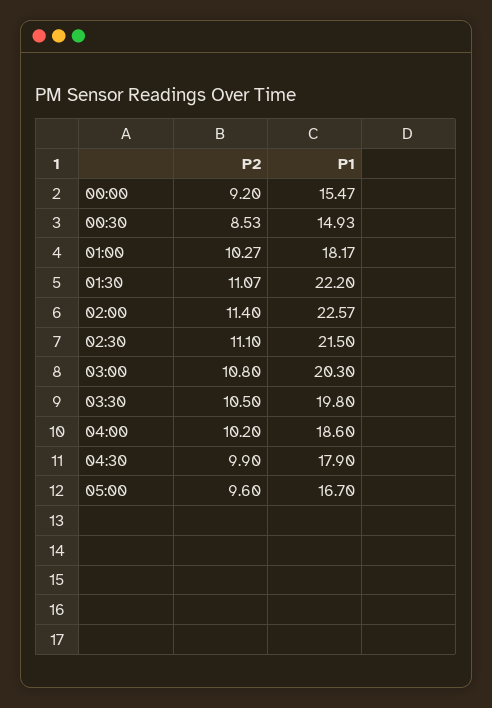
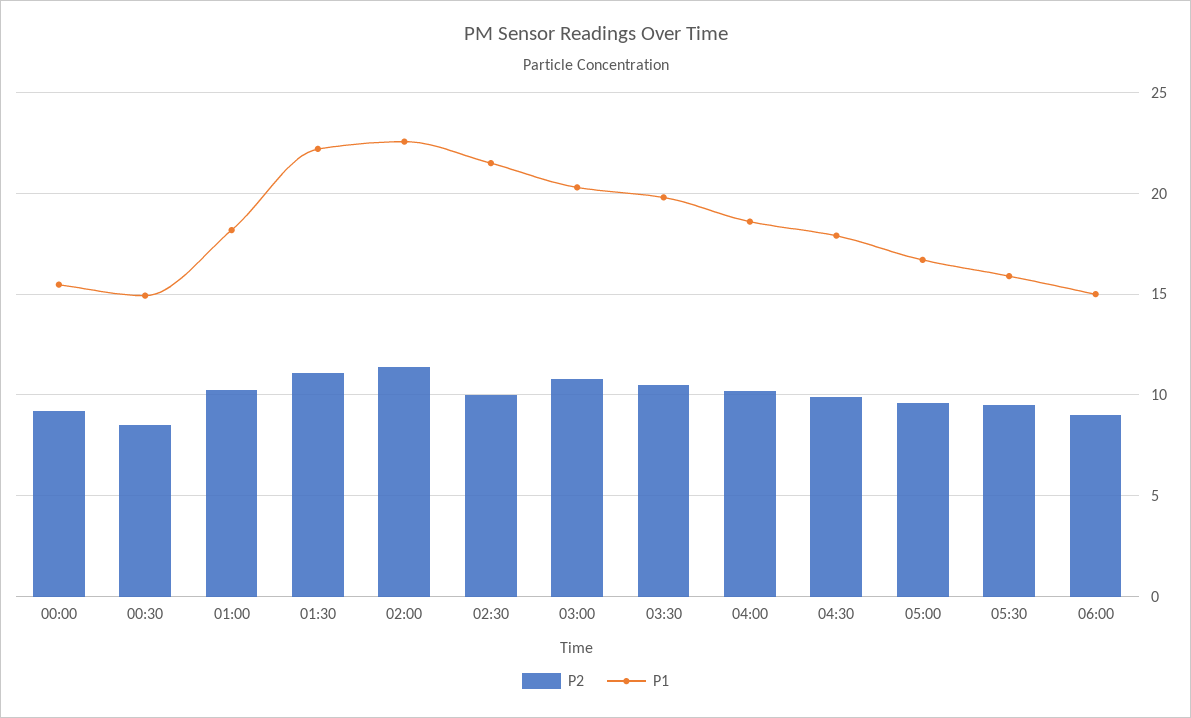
P2, 02:30: 11.1 -> 10
P2, 05:30: none -> 9.5
P1, 05:30: none -> 16
P2, 06:00: none -> 9
P1, 06:00: none -> 15

